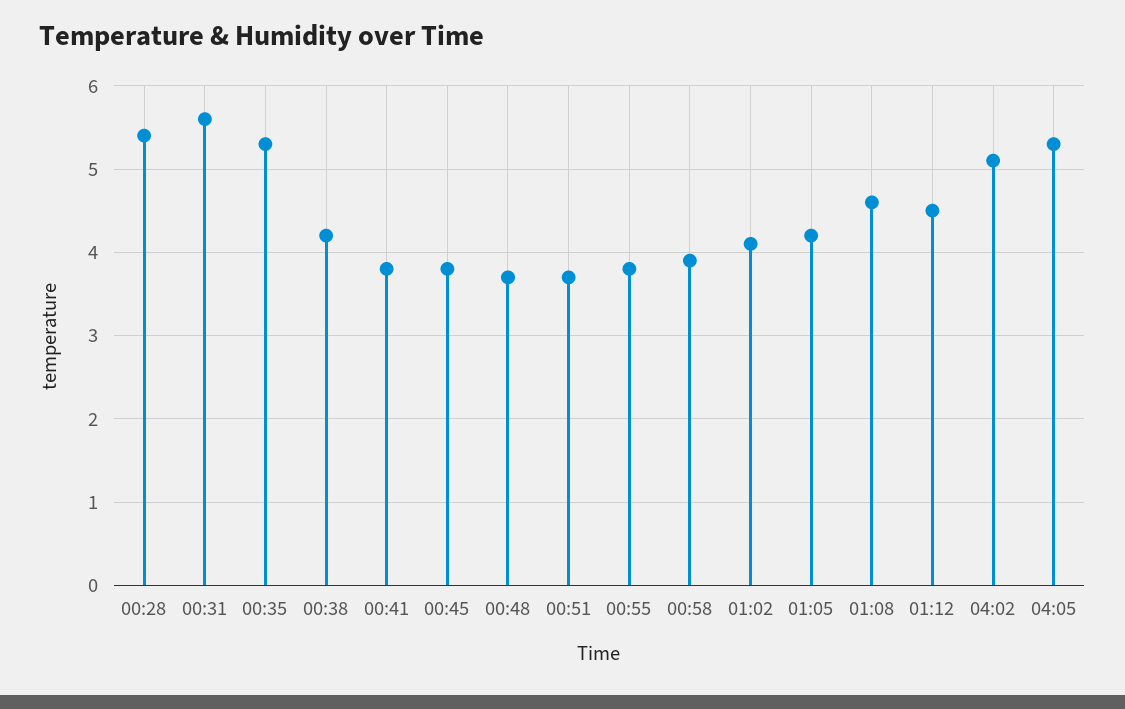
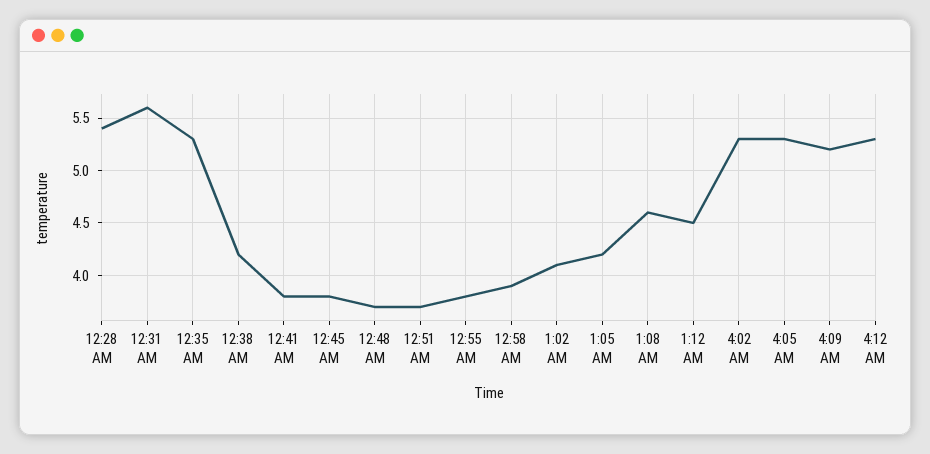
04:02: 5.1 -> 5.3
4:09 AM: none -> 5.2
4:12 AM: none -> 5.3

